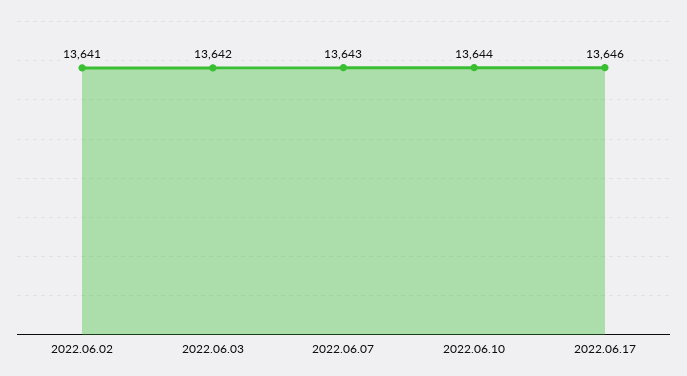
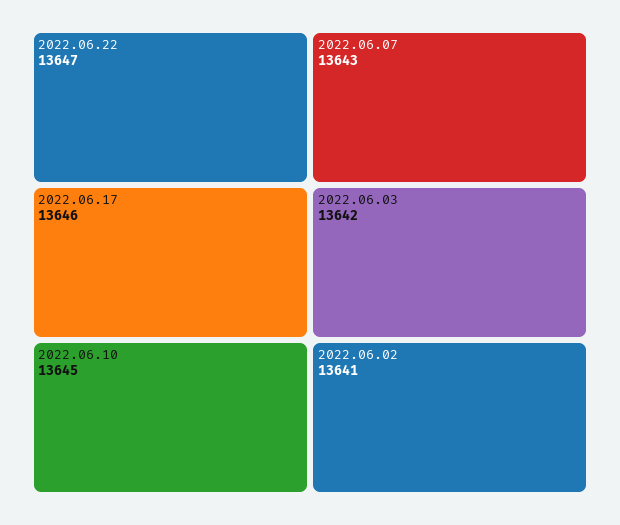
2022.06.10: 13644 -> 13645
2022.06.22: none -> 13647

